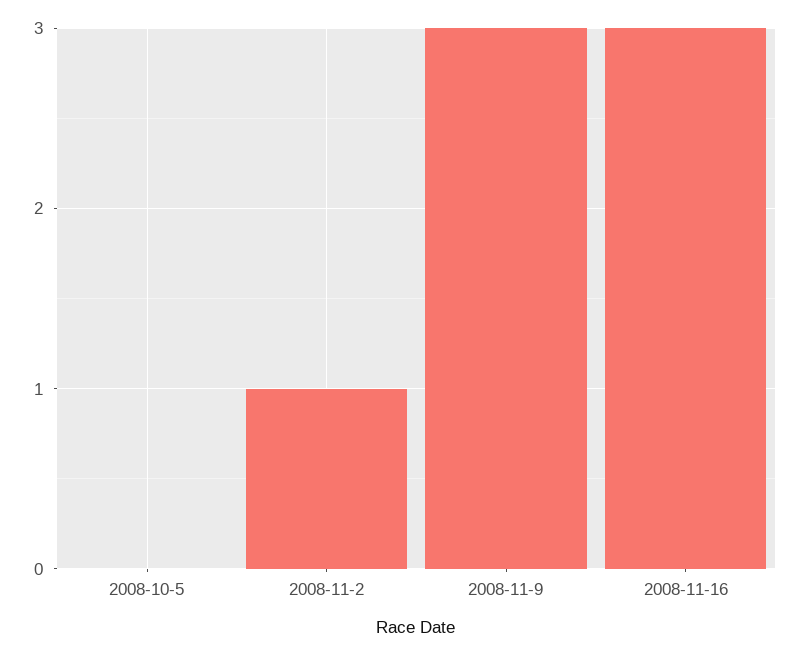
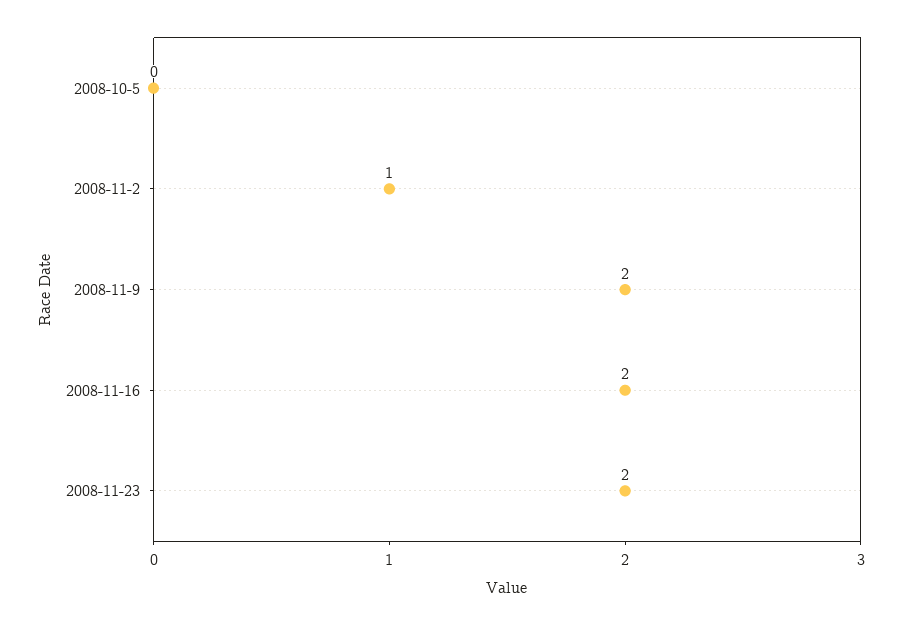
2008-11-9: 3 -> 2
2008-11-16: 3 -> 2
2008-11-23: none -> 2

